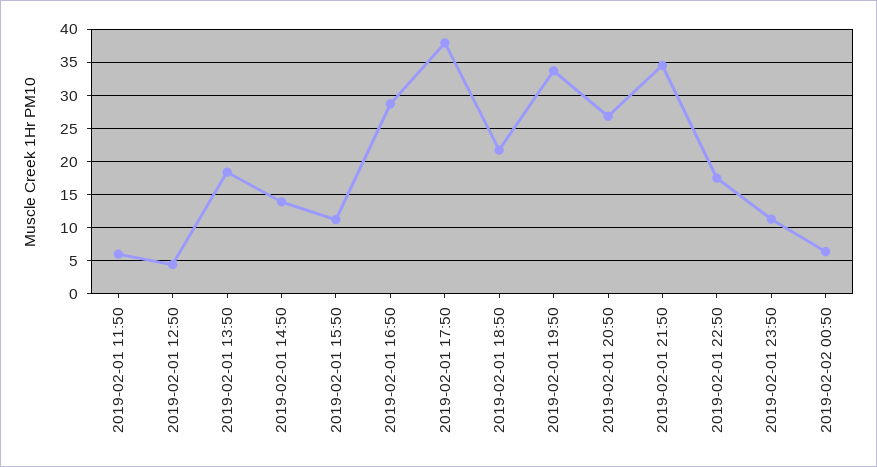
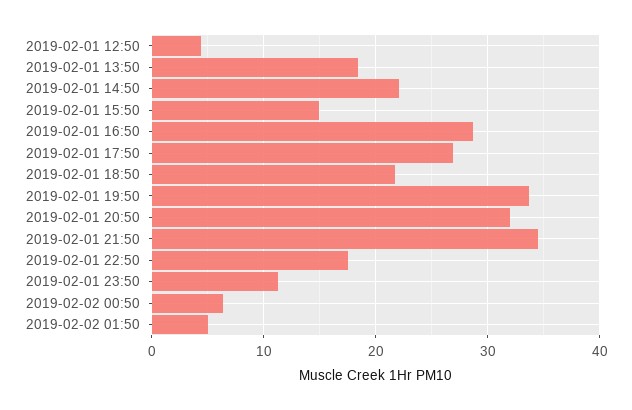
2019-02-01 11:50: 6 -> none
2019-02-01 14:50: 14 -> 22
2019-02-01 15:50: 11 -> 15
2019-02-01 17:50: 38 -> 27
2019-02-01 20:50: 27 -> 32
2019-02-02 01:50: none -> 5

